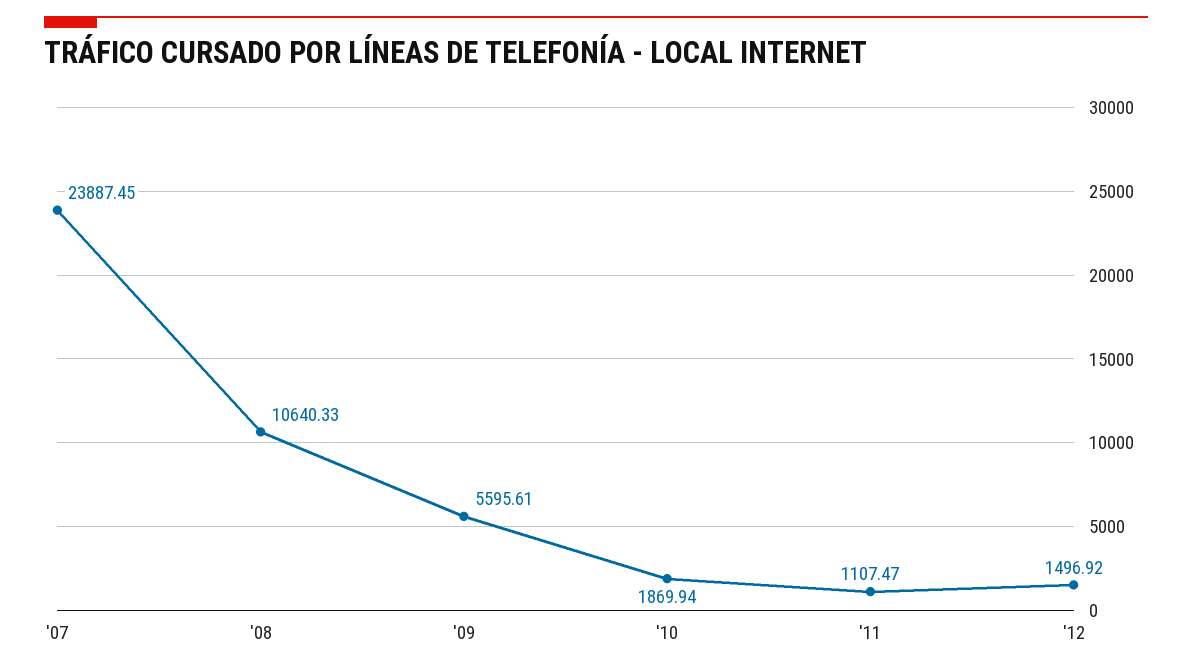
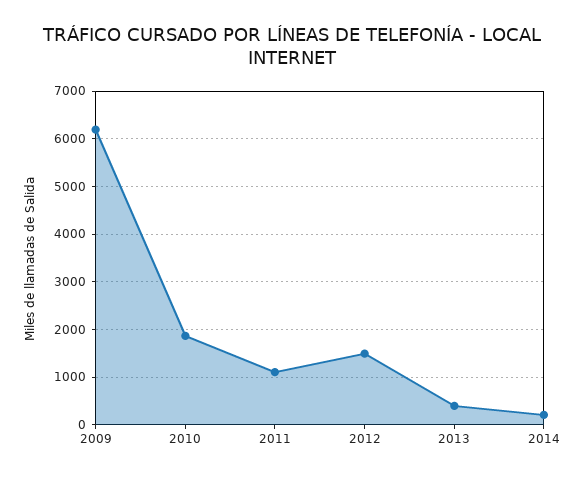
'07: 23887.45 -> none
'08: 10640.33 -> none
'09: 5595.61 -> 6200
2013: none -> 400
2014: none -> 200

